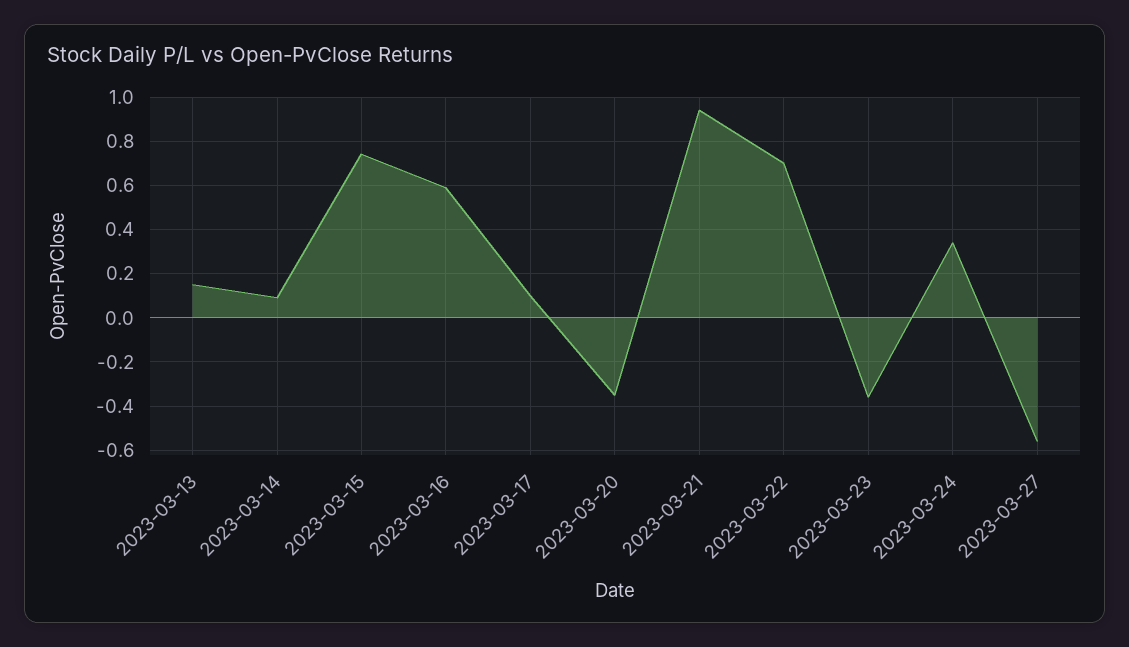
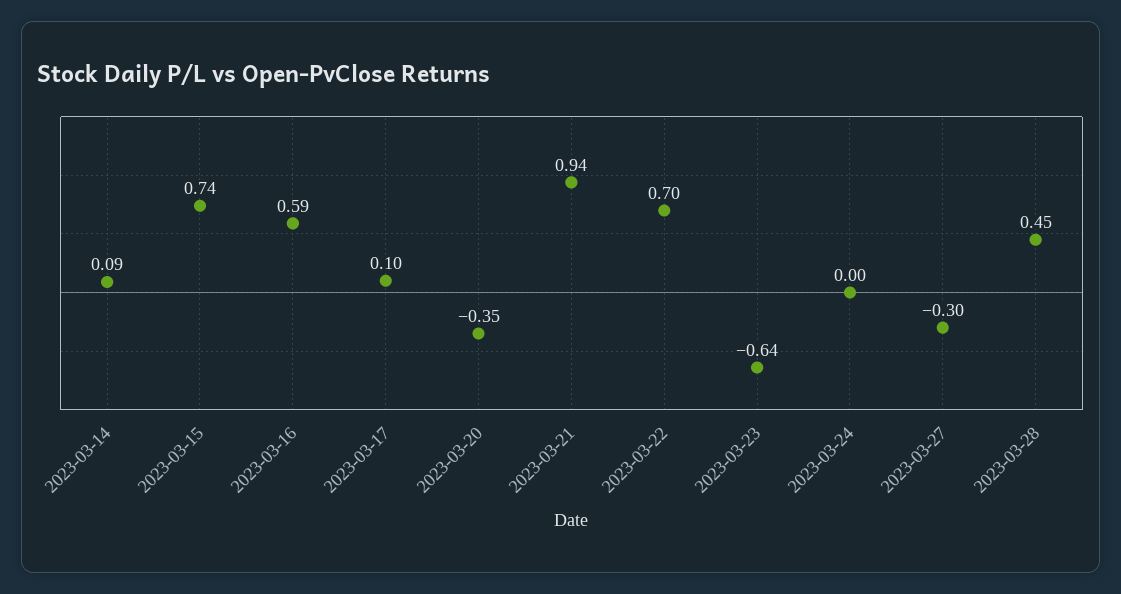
2023-03-13: 0.15 -> none
2023-03-23: -0.35 -> -0.64
2023-03-24: 0.35 -> 0
2023-03-27: -0.55 -> -0.3
2023-03-28: none -> 0.45

